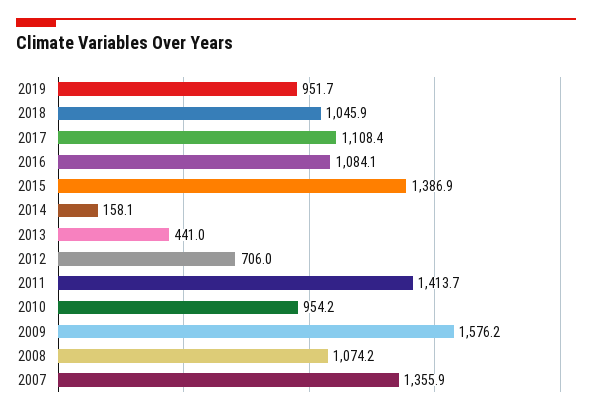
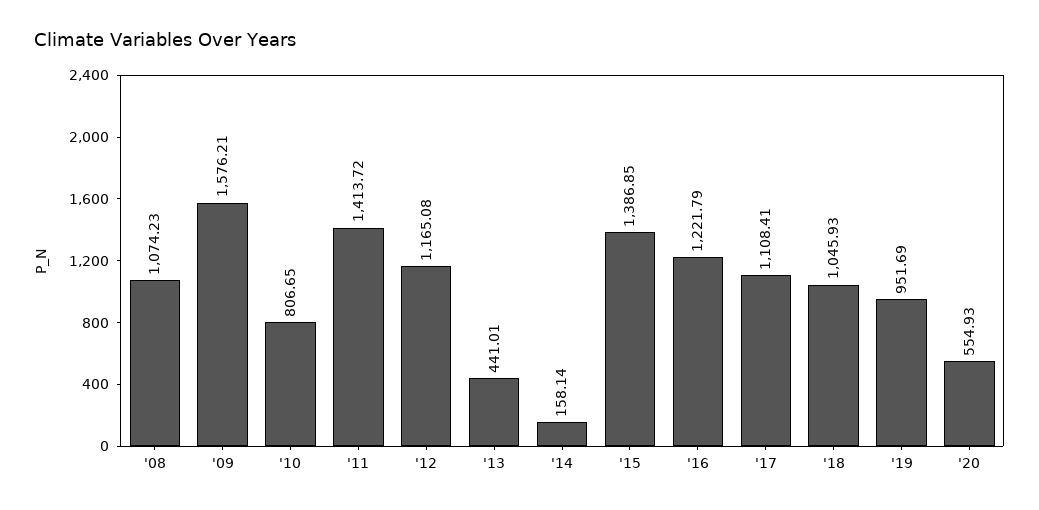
2016: 1084.1 -> 1221.79
2012: 706 -> 1165.08
2010: 954.2 -> 806.65
2007: 1355.9 -> none
'20: none -> 554.93

